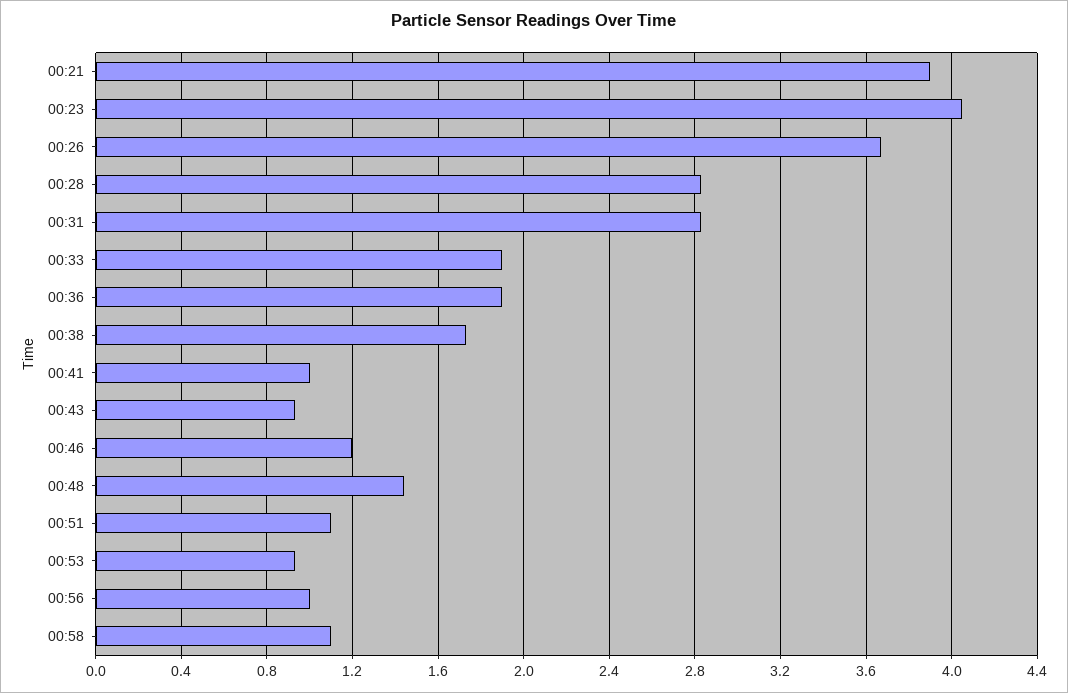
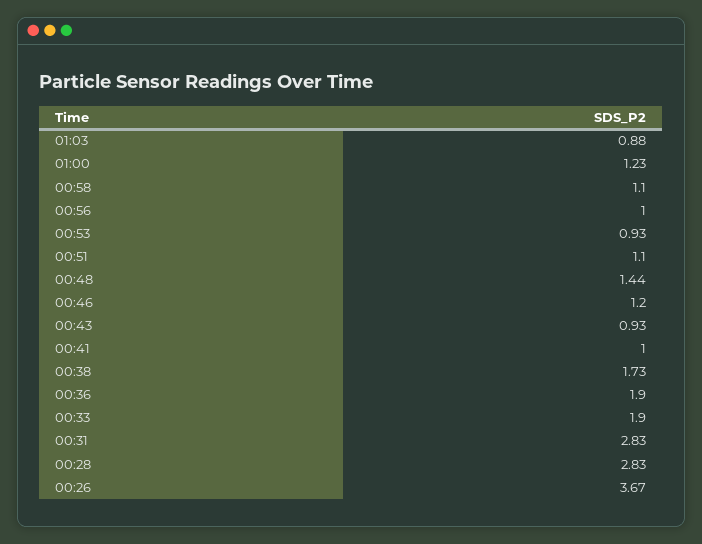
00:21: 3.9 -> none
00:23: 4.05 -> none
01:03: none -> 0.88
01:00: none -> 1.23

